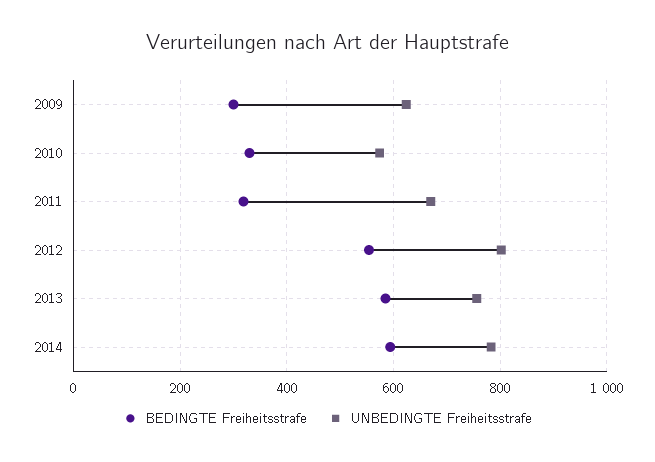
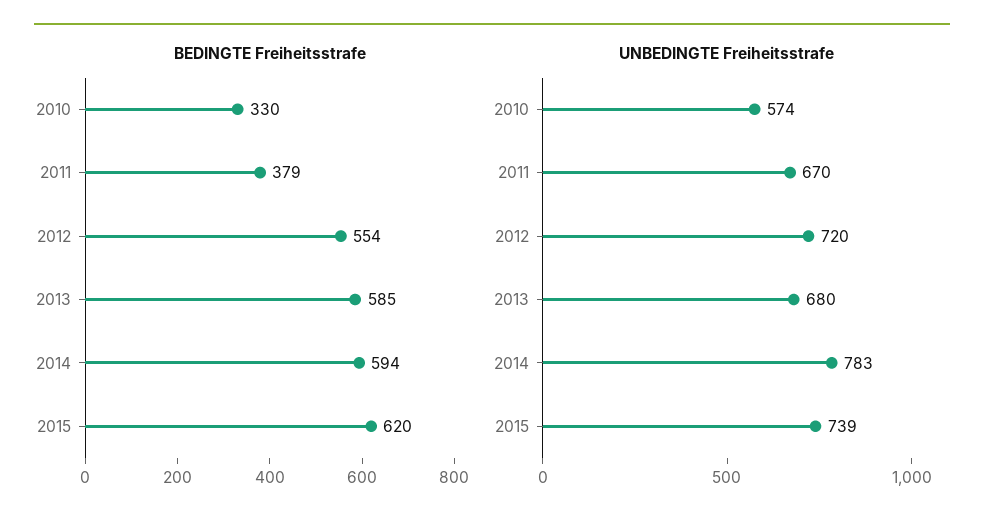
BEDINGTE Freiheitsstrafe, 2009: 300 -> none
UNBEDINGTE Freiheitsstrafe, 2009: 620 -> none
BEDINGTE Freiheitsstrafe, 2011: 320 -> 379
UNBEDINGTE Freiheitsstrafe, 2012: 800 -> 720
UNBEDINGTE Freiheitsstrafe, 2013: 760 -> 680
BEDINGTE Freiheitsstrafe, 2015: none -> 620
UNBEDINGTE Freiheitsstrafe, 2015: none -> 739

